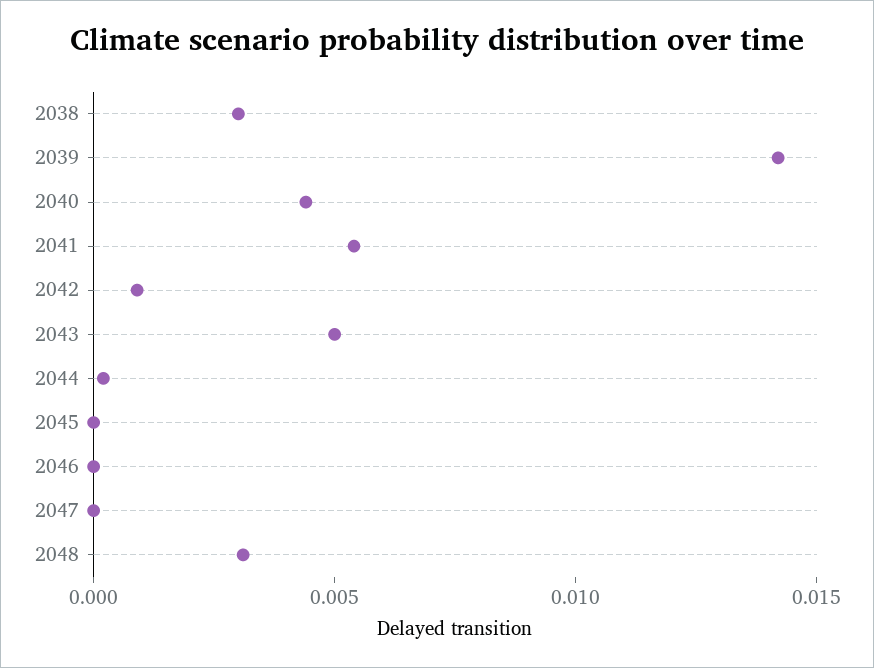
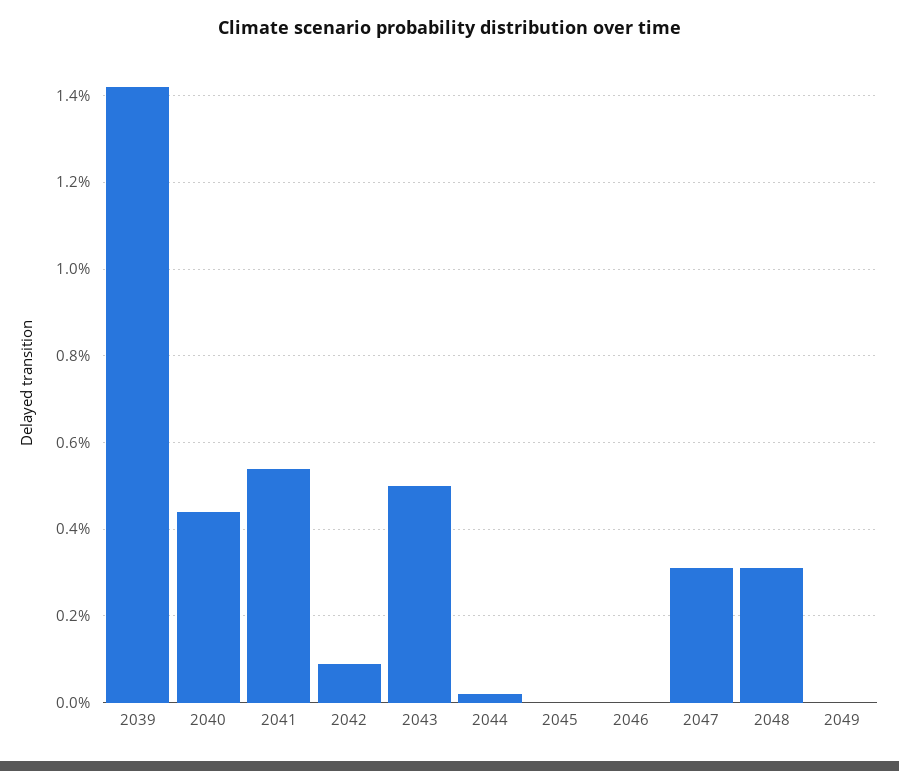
2038: 0.003 -> none
2047: 0 -> 0.003
2049: none -> 0

